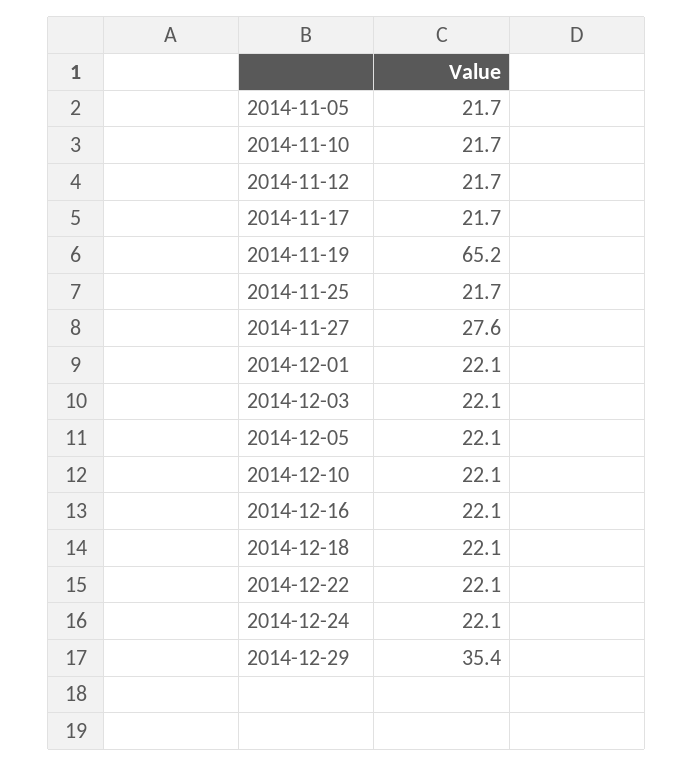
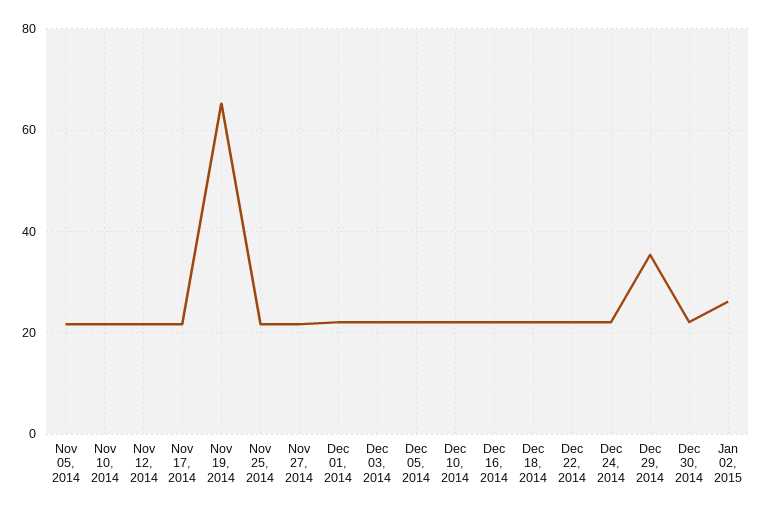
2014-11-27: 27.6 -> 22
Dec 30, 2014: none -> 22
Jan 02, 2015: none -> 26

